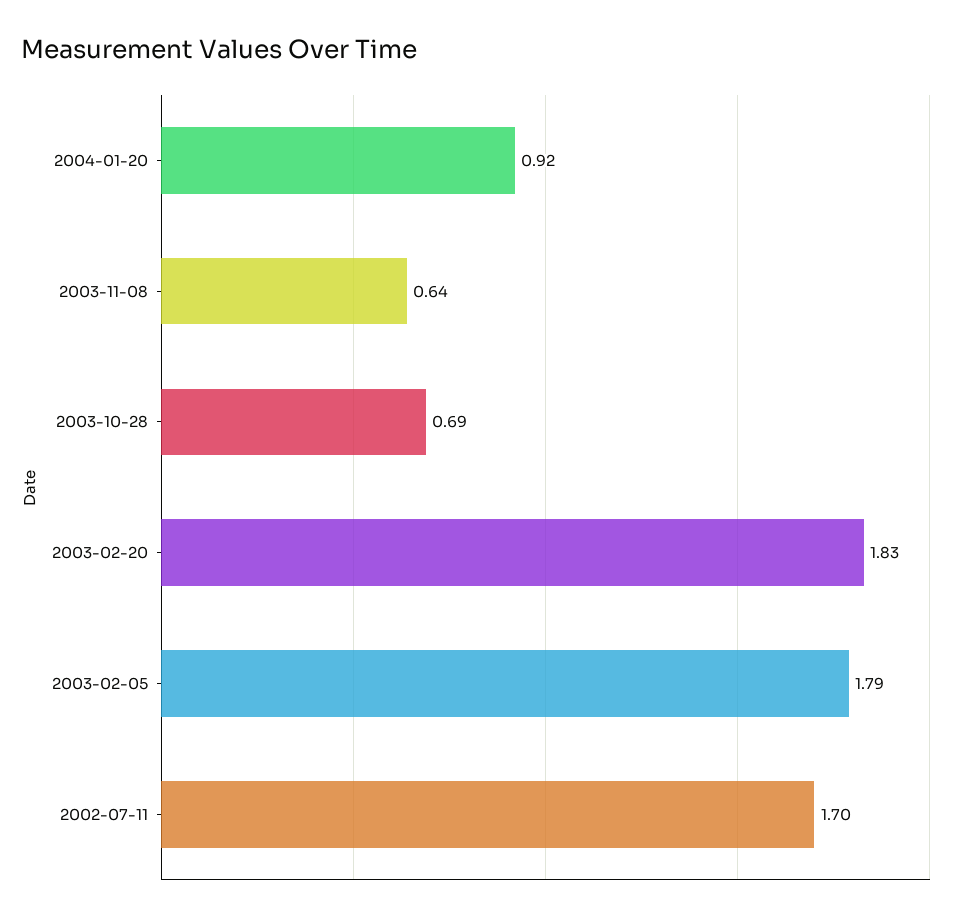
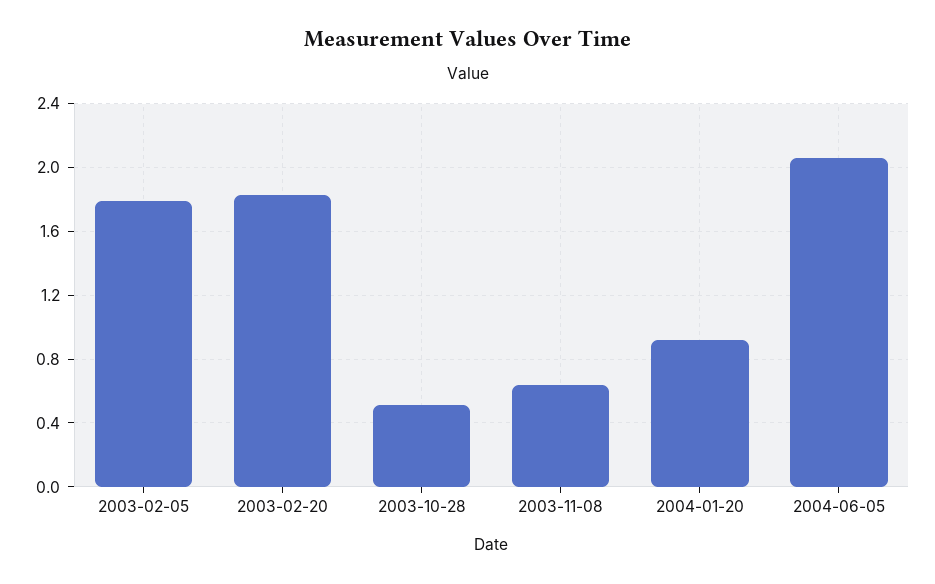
2003-10-28: 0.69 -> 0.5
2002-07-11: 1.7 -> none
2004-06-05: none -> 2.05

